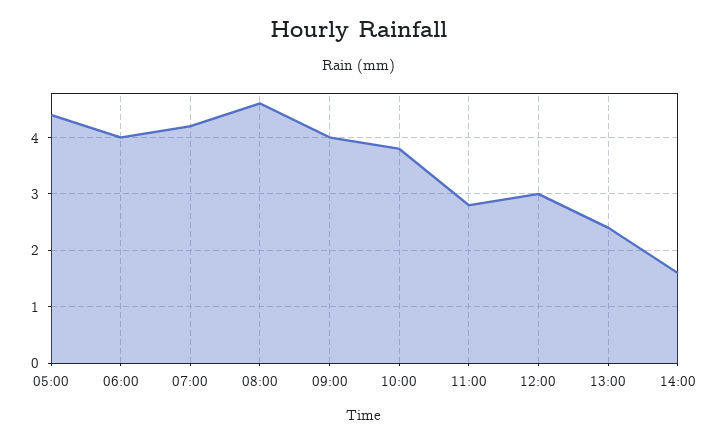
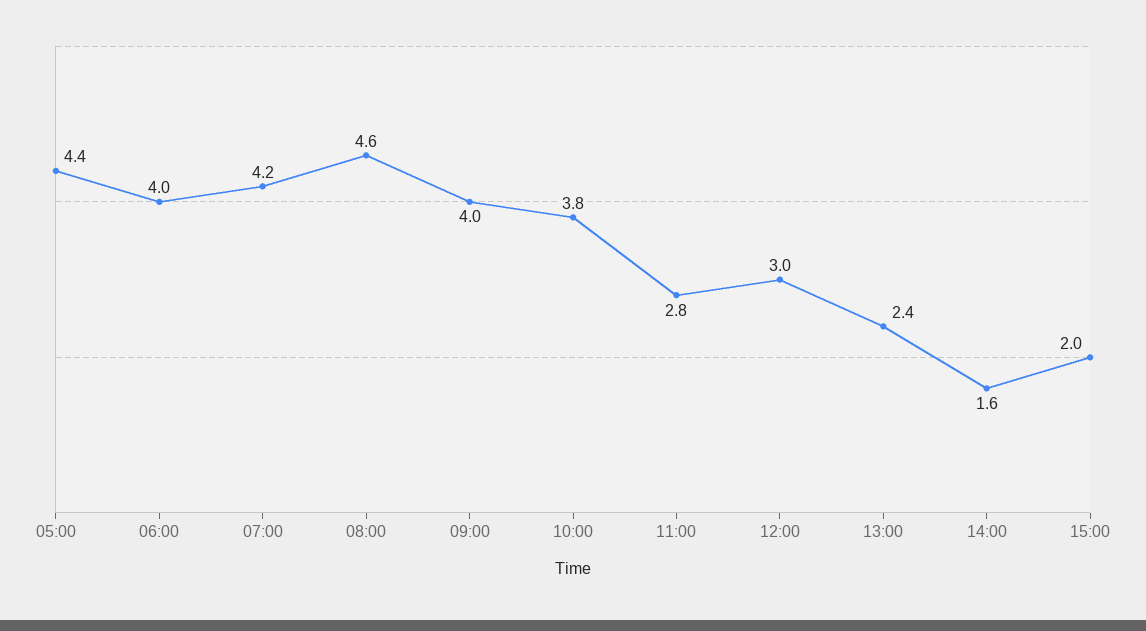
15:00: none -> 2

